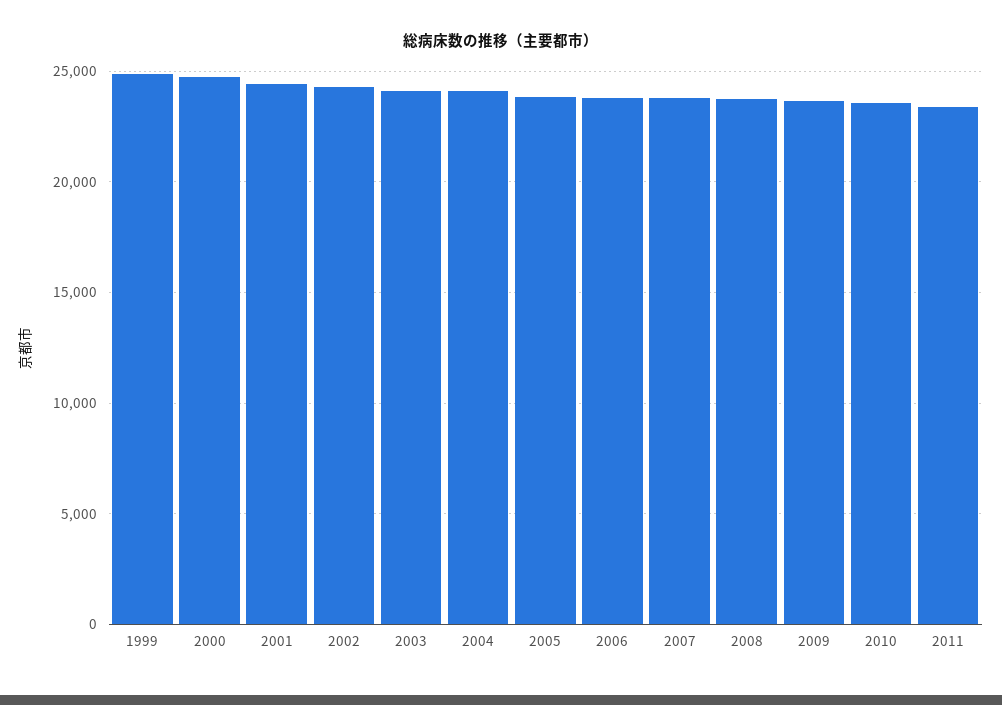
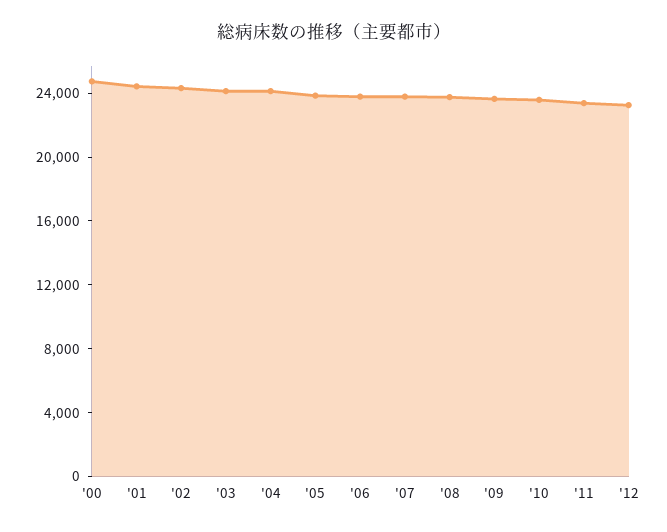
1999: 25000 -> none
'12: none -> 23000

